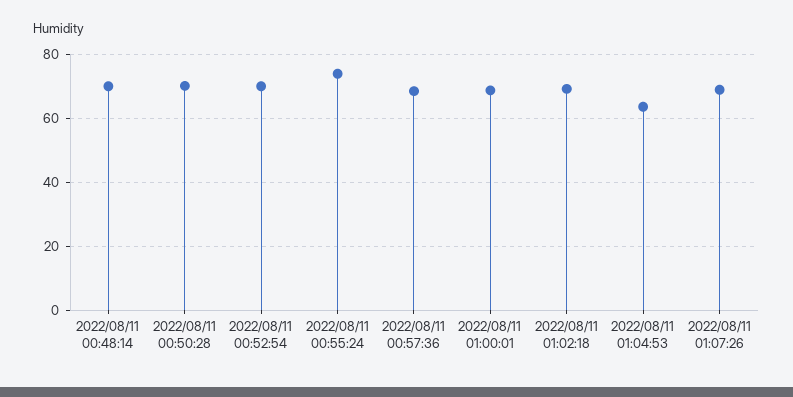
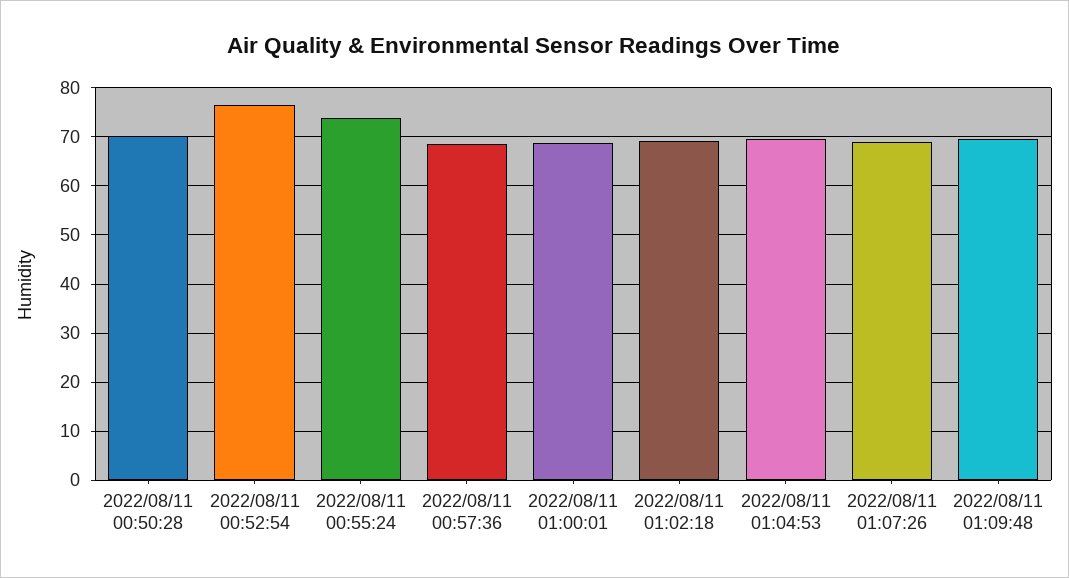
2022/08/11 00:48:14: 70 -> none
2022/08/11 00:52:54: 70 -> 76
2022/08/11 01:04:53: 64 -> 70
2022/08/11 01:09:48: none -> 70

